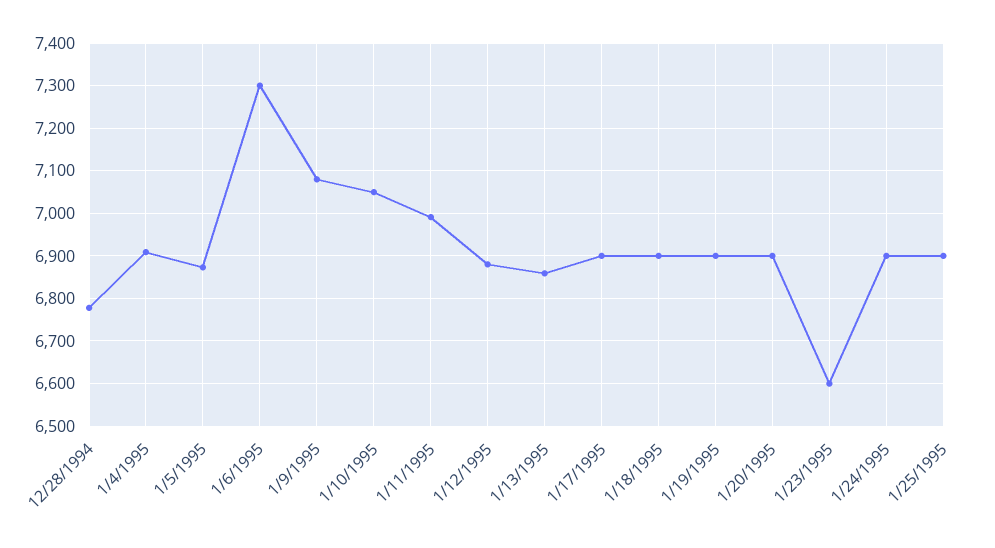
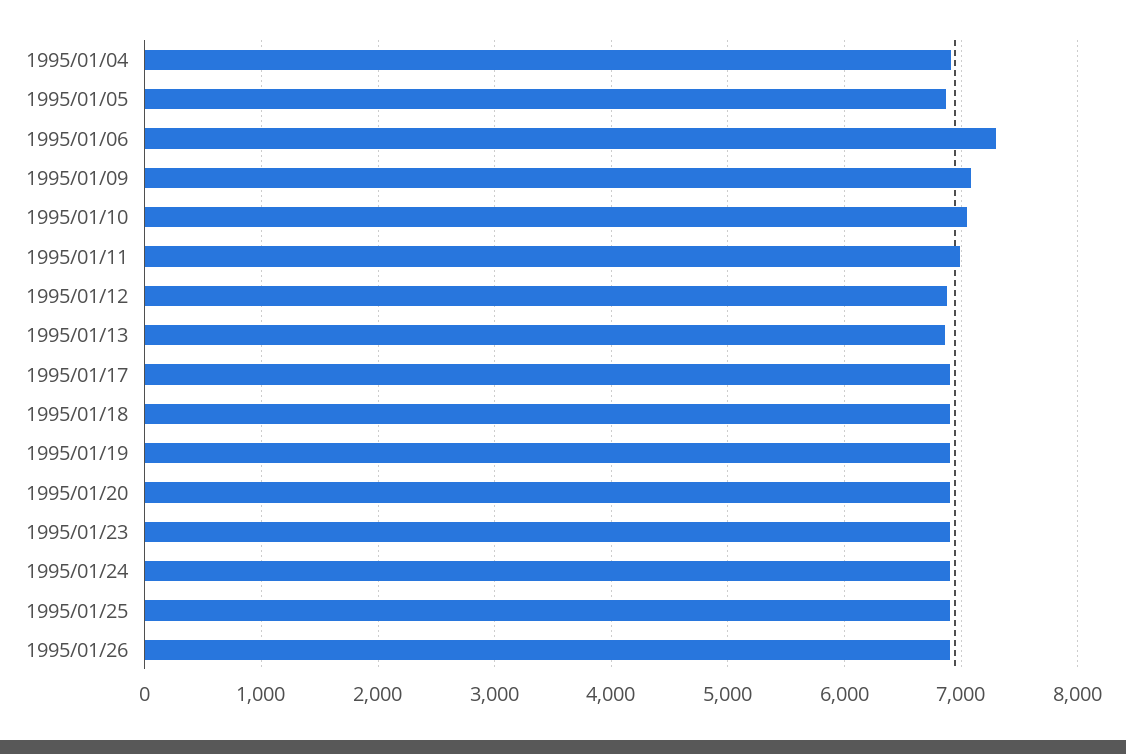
12/28/1994: 6780 -> none
1/23/1995: 6600 -> 6900
1995/01/26: none -> 6900

